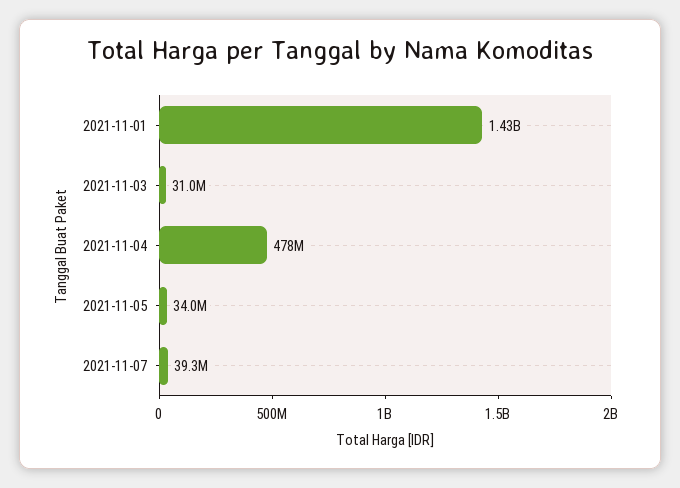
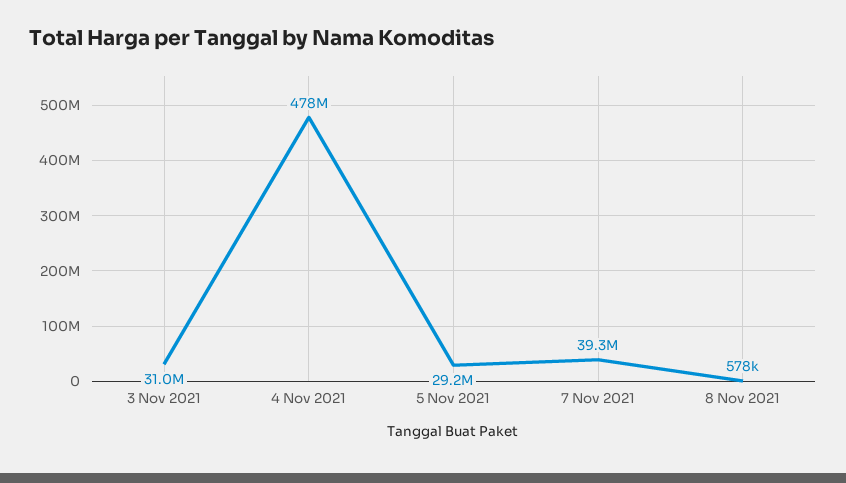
2021-11-01: 1430000000 -> none
2021-11-05: 34000000 -> 29200000
8 Nov 2021: none -> 578000

